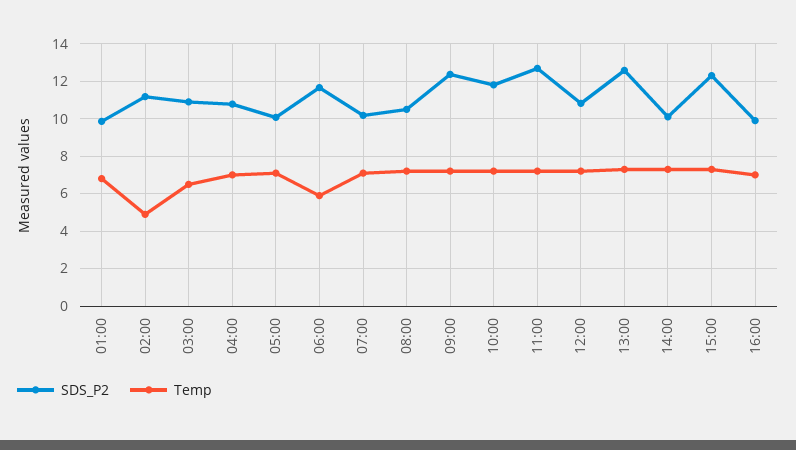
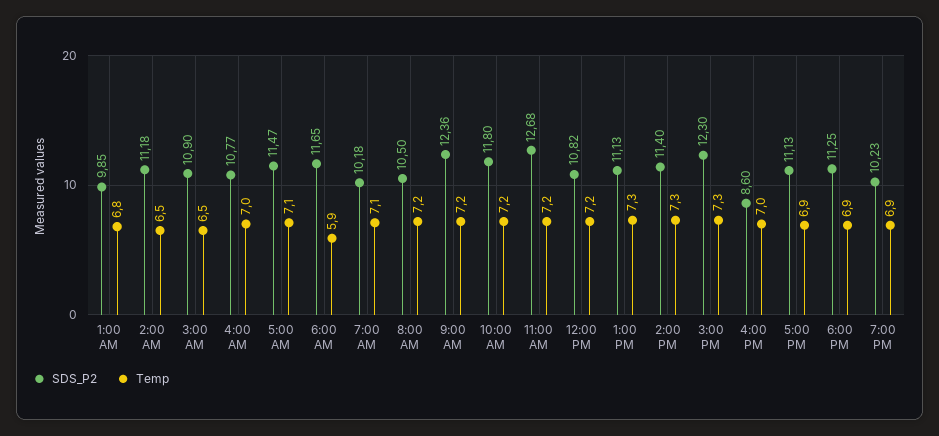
Temp, 02:00: 5 -> 6.5
SDS_P2, 05:00: 10 -> 11.47
SDS_P2, 13:00: 12.5 -> 11.13
SDS_P2, 14:00: 10 -> 11.4
SDS_P2, 16:00: 10 -> 8.6
SDS_P2, 5:00 PM: none -> 11.13
Temp, 5:00 PM: none -> 6.9
SDS_P2, 6:00 PM: none -> 11.25
Temp, 6:00 PM: none -> 6.9
SDS_P2, 7:00 PM: none -> 10.23
Temp, 7:00 PM: none -> 6.9

